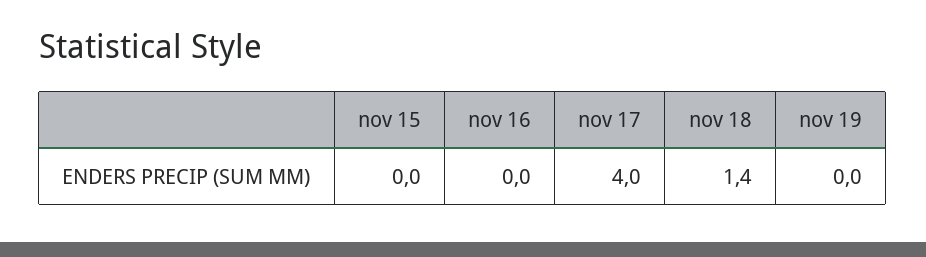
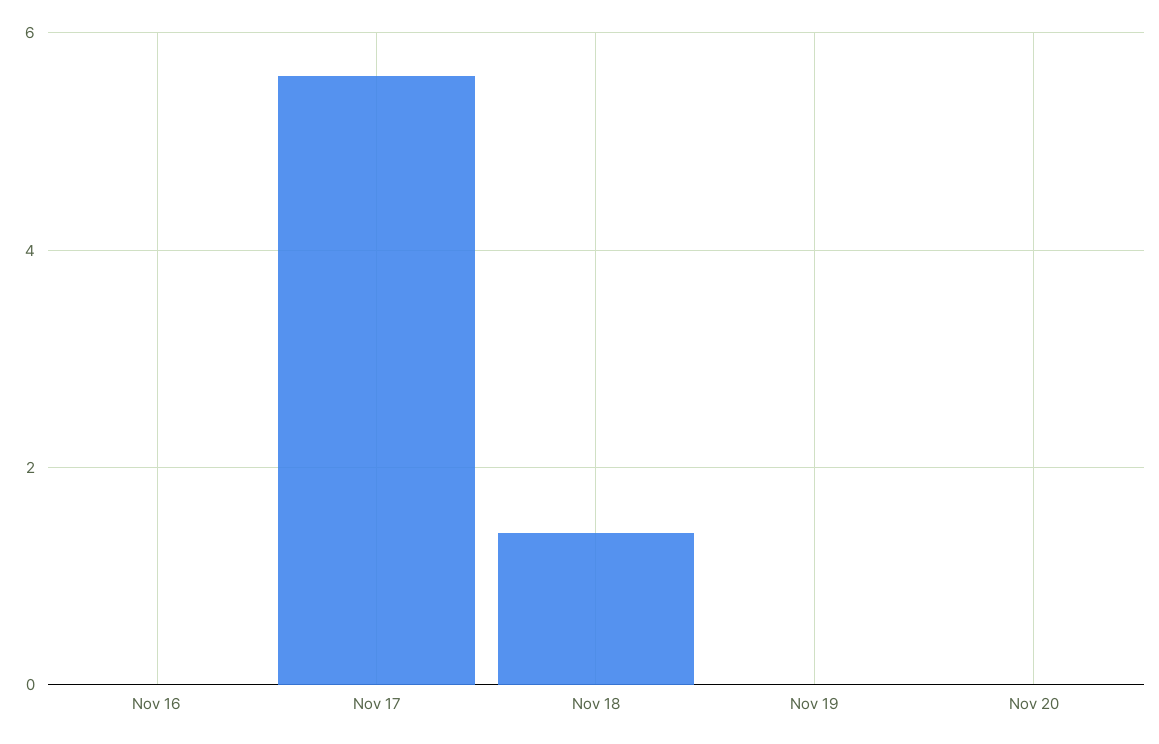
nov 15: 0 -> none
nov 17: 4 -> 5.5
Nov 20: none -> 0

